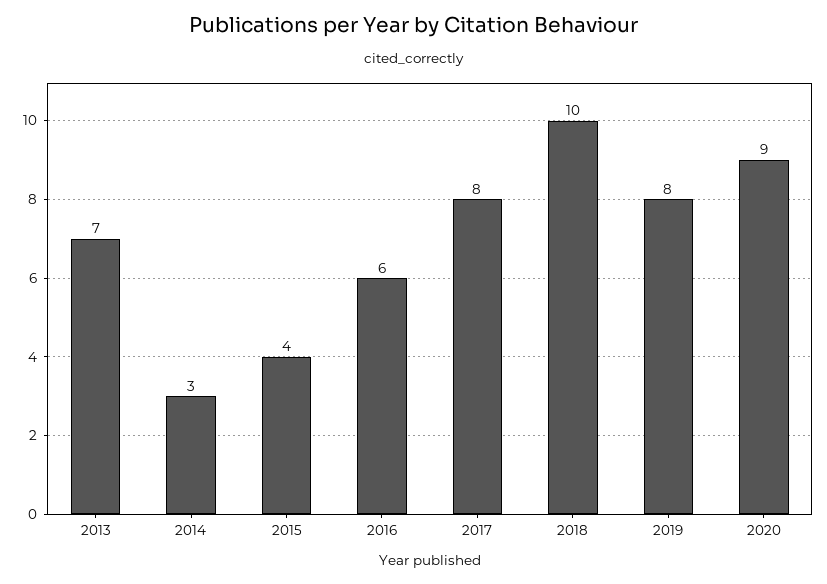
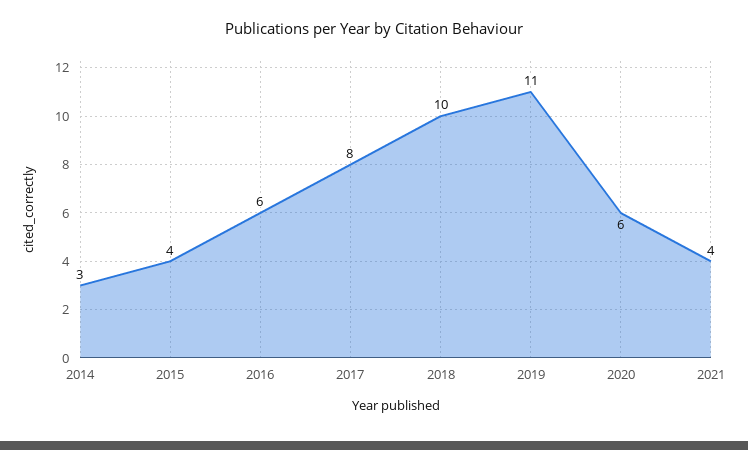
2013: 7 -> none
2019: 8 -> 11
2020: 9 -> 6
2021: none -> 4

